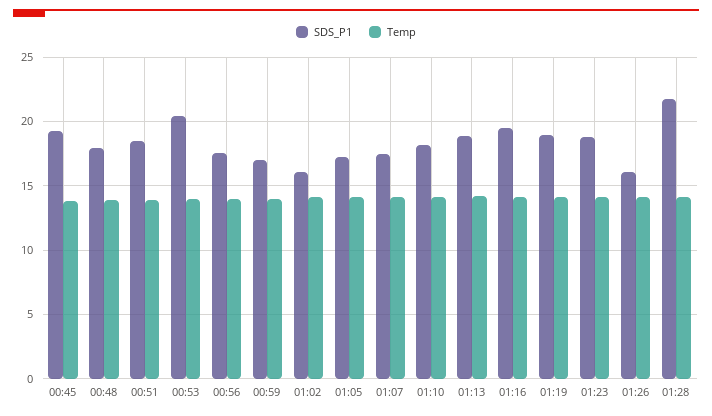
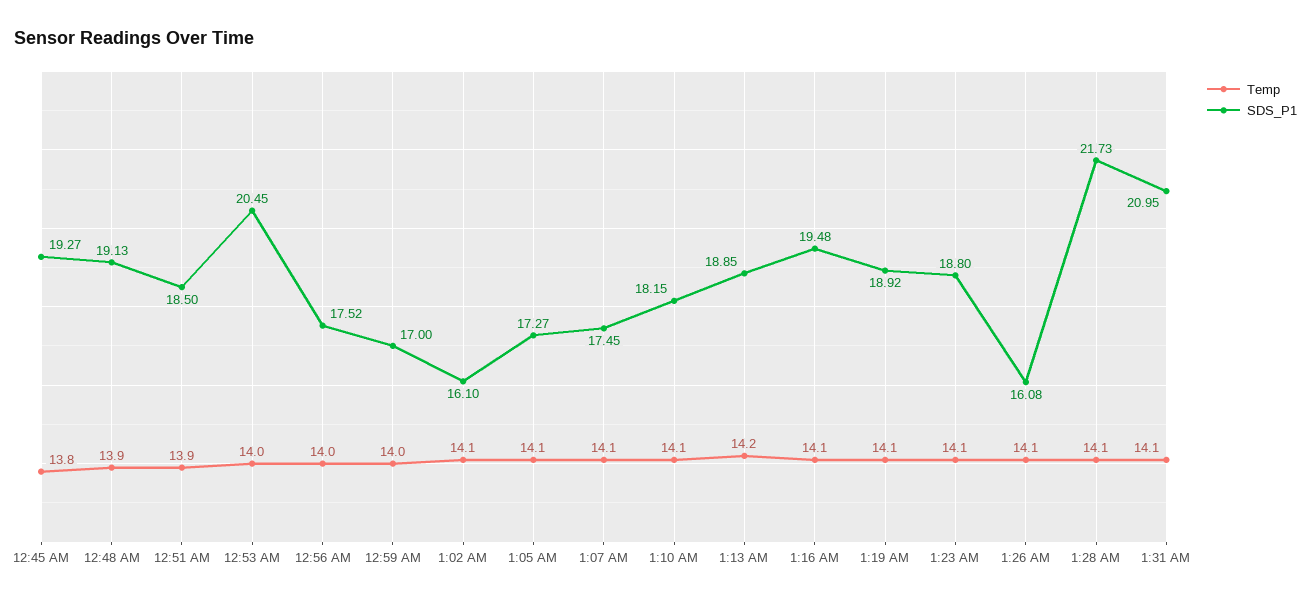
SDS_P1, 00:48: 18 -> 19.13
Temp, 1:31 AM: none -> 14.1
SDS_P1, 1:31 AM: none -> 20.95

